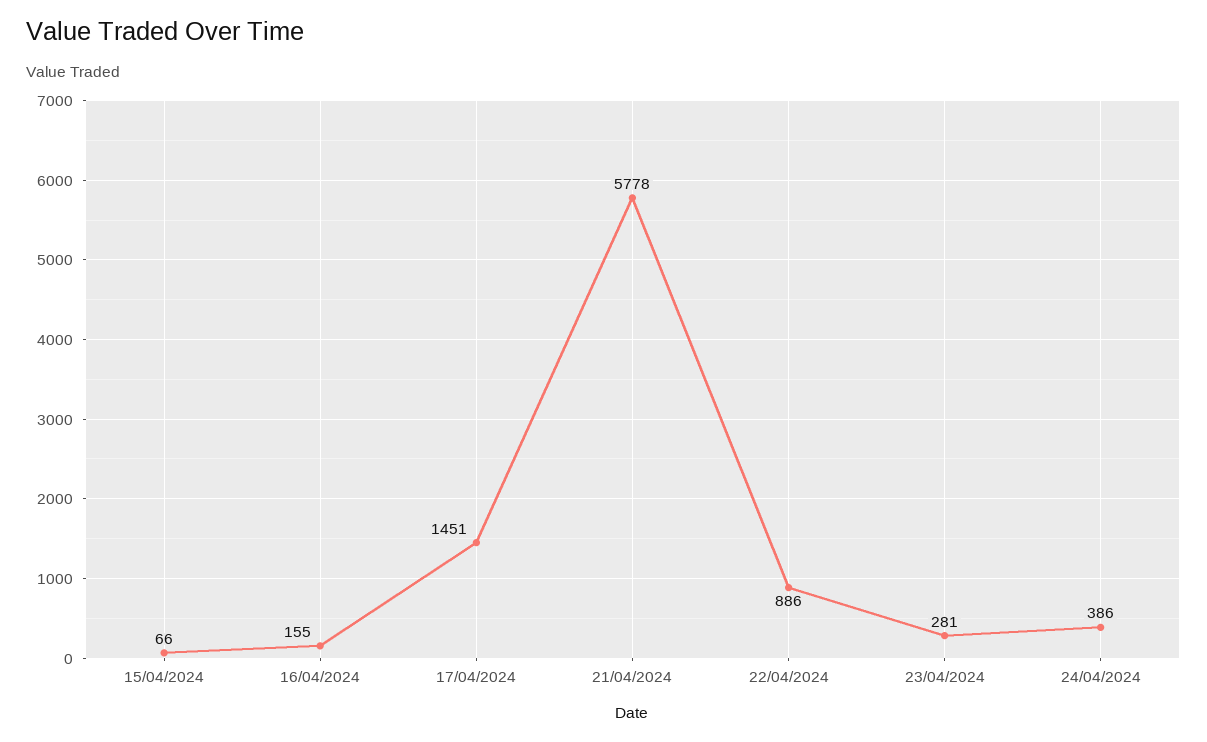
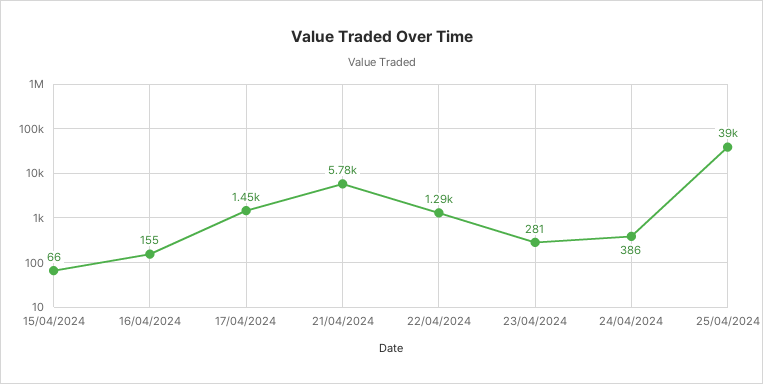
22/04/2024: 886 -> 1290
25/04/2024: none -> 39000

